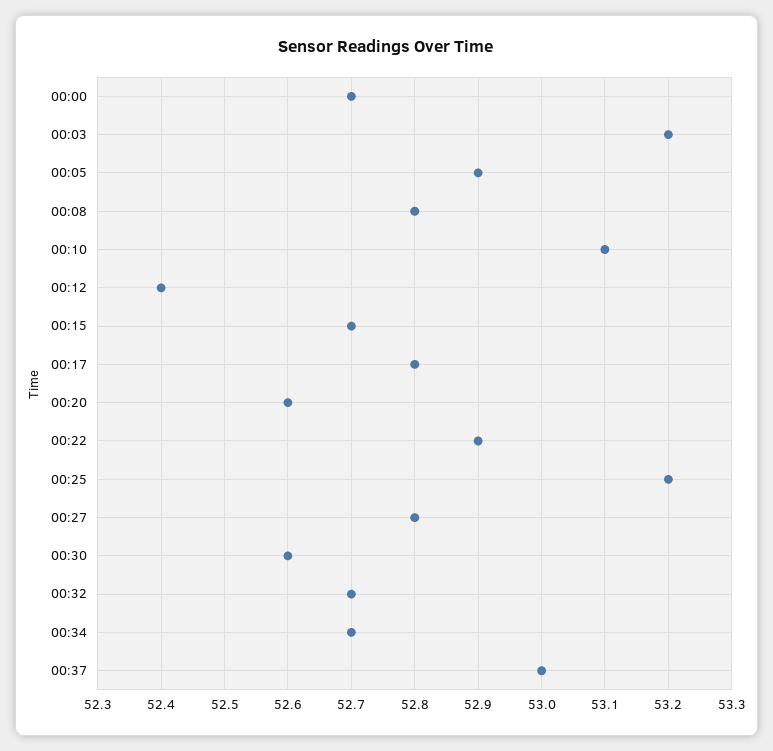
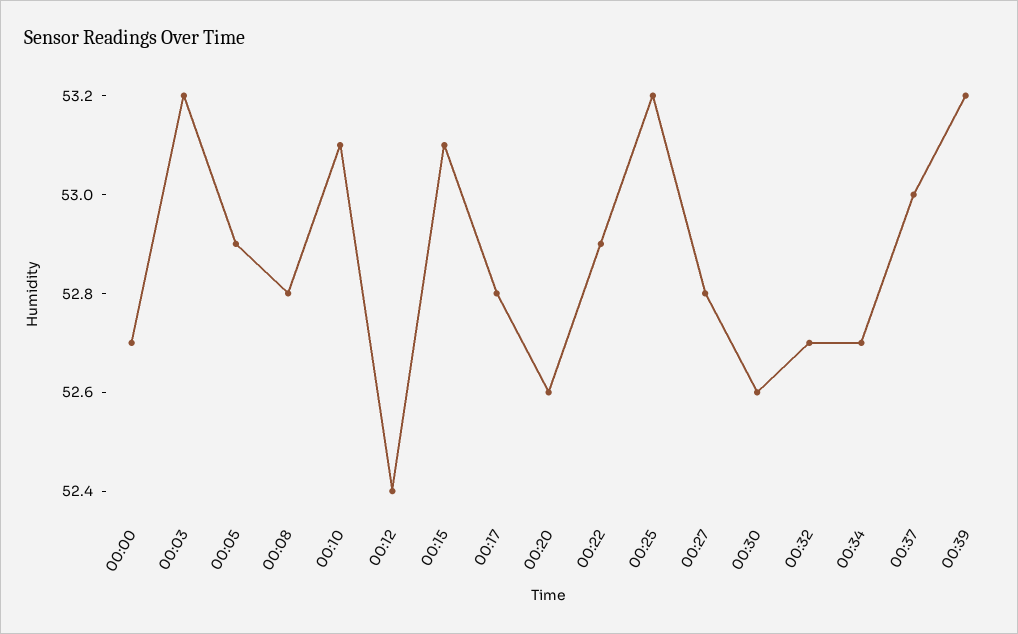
00:15: 52.7 -> 53.1
00:39: none -> 53.2

